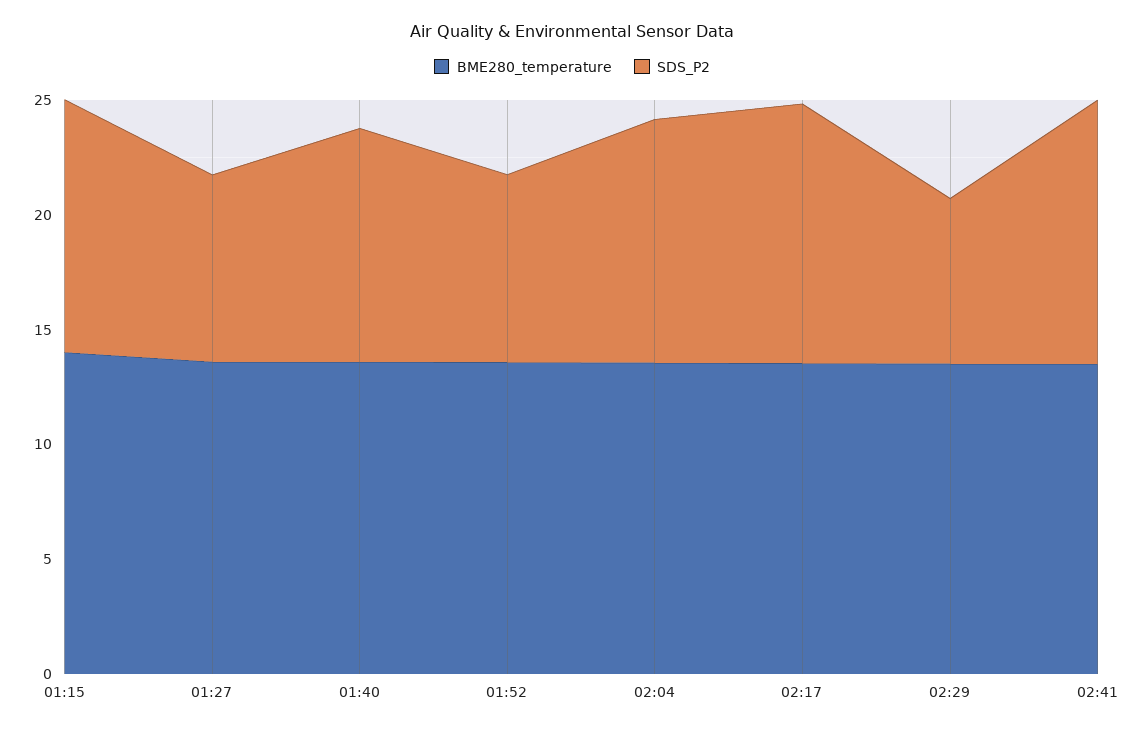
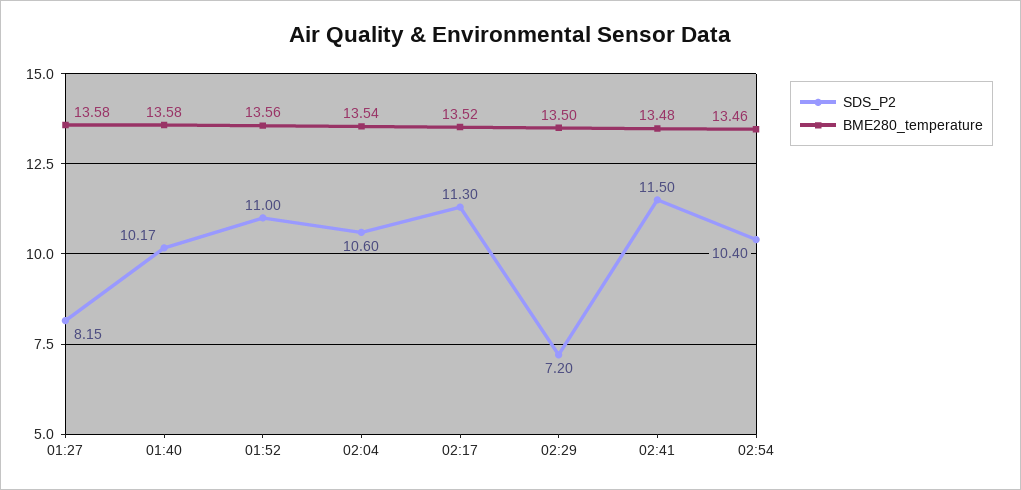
BME280_temperature, 01:15: 14 -> none
SDS_P2, 01:15: 11 -> none
SDS_P2, 01:52: 8 -> 11
SDS_P2, 02:54: none -> 10.4
BME280_temperature, 02:54: none -> 13.46

